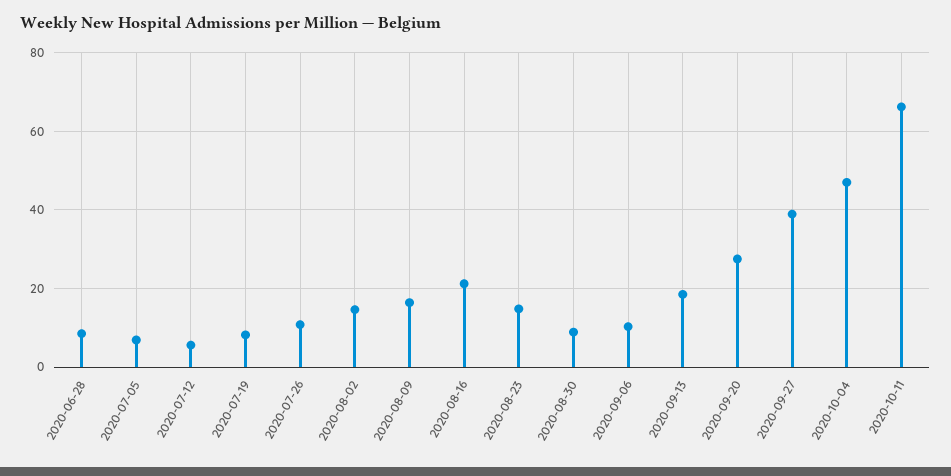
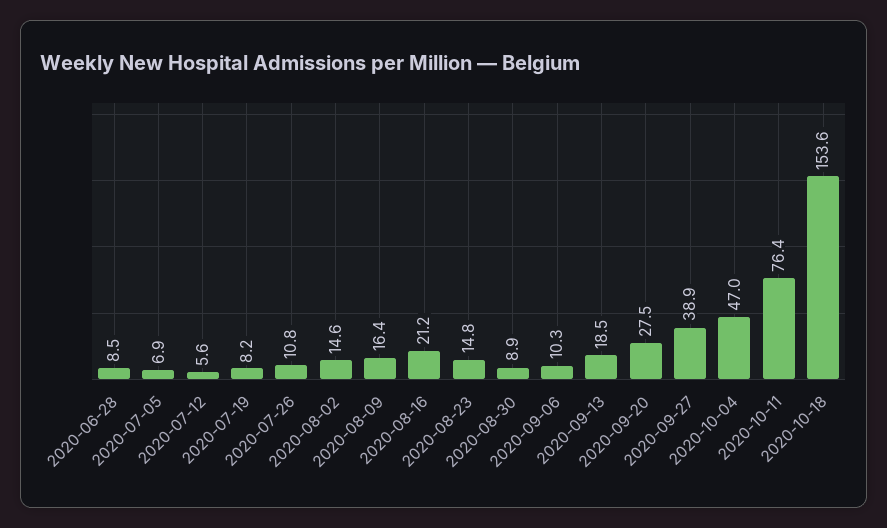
2020-10-11: 66 -> 76.4
2020-10-18: none -> 153.6

